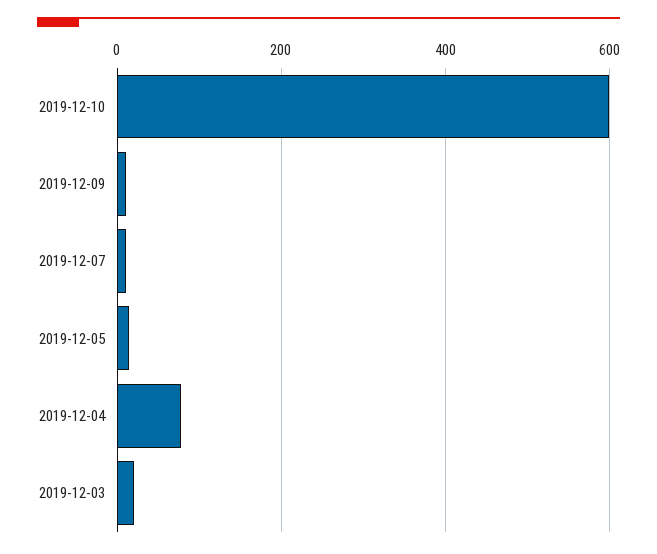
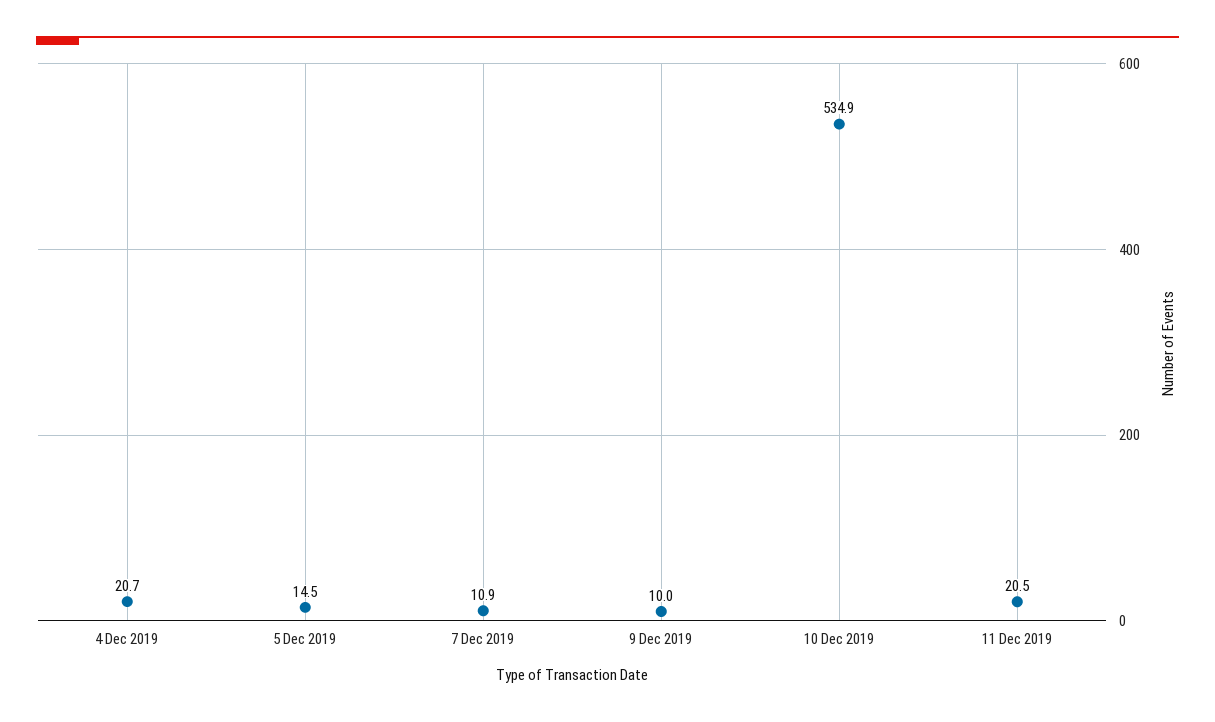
2019-12-10: 600 -> 534.9
2019-12-04: 80 -> 20.7
2019-12-03: 20 -> none
11 Dec 2019: none -> 20.5

